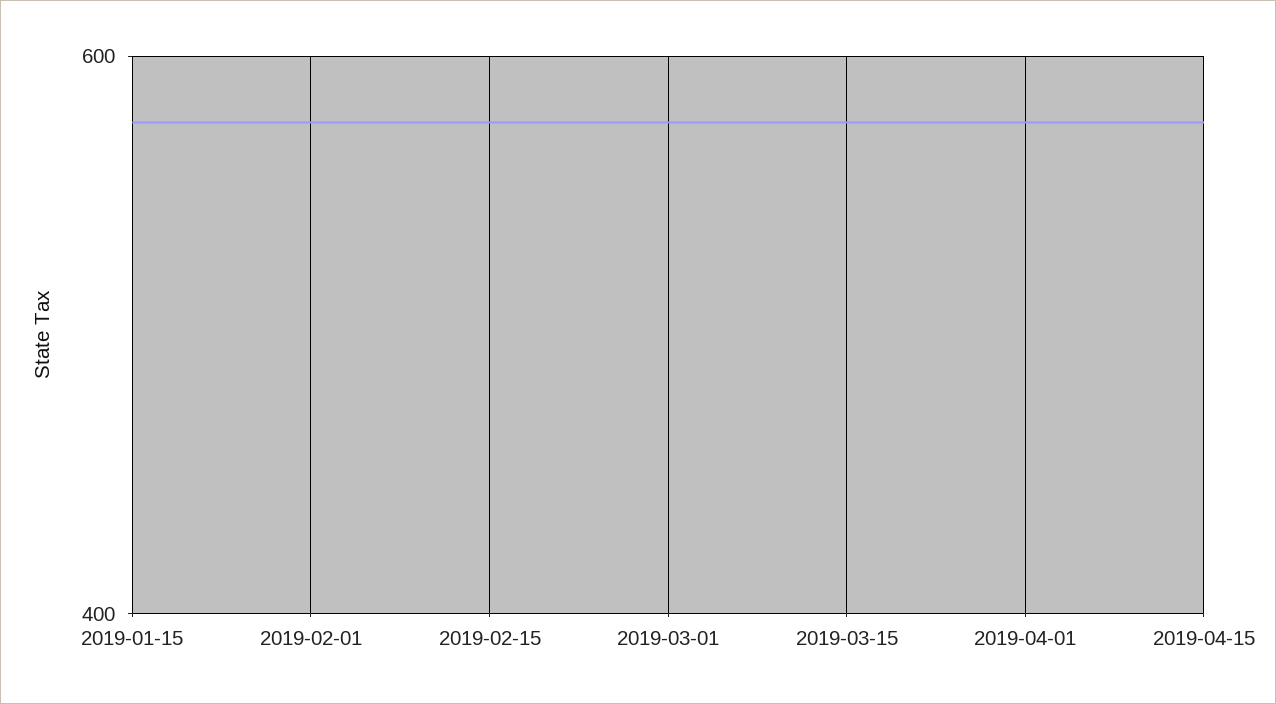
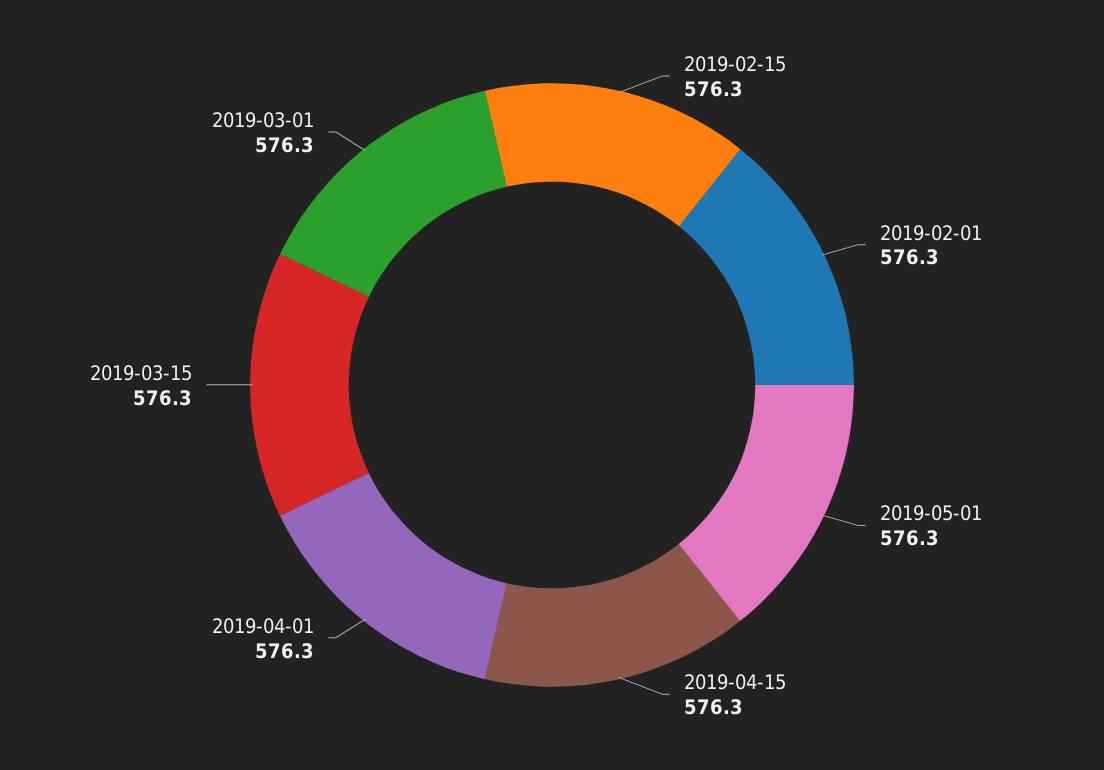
2019-01-15: 580 -> none
2019-05-01: none -> 576.3

